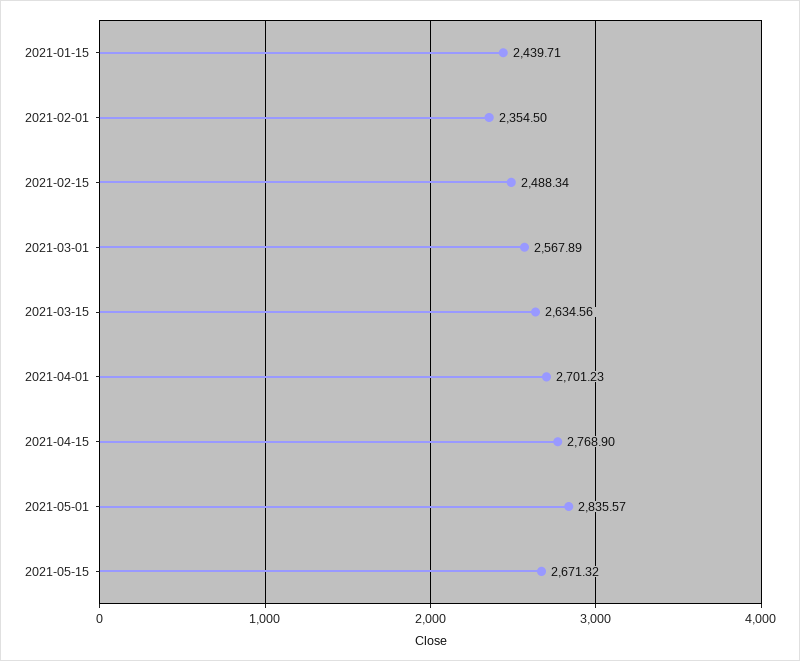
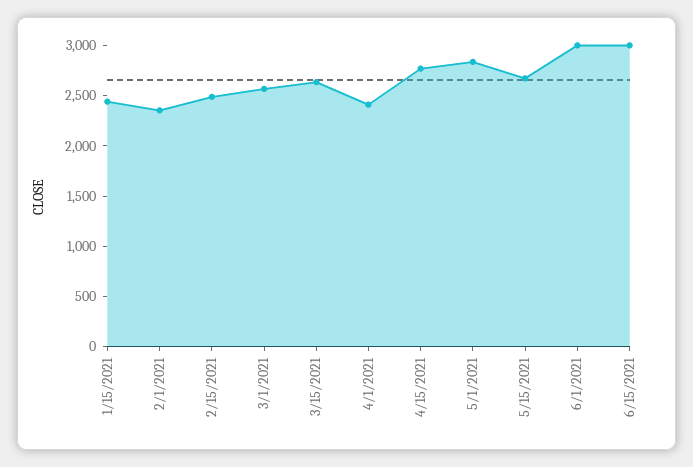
2021-04-01: 2701.23 -> 2400
6/1/2021: none -> 3000
6/15/2021: none -> 3000

